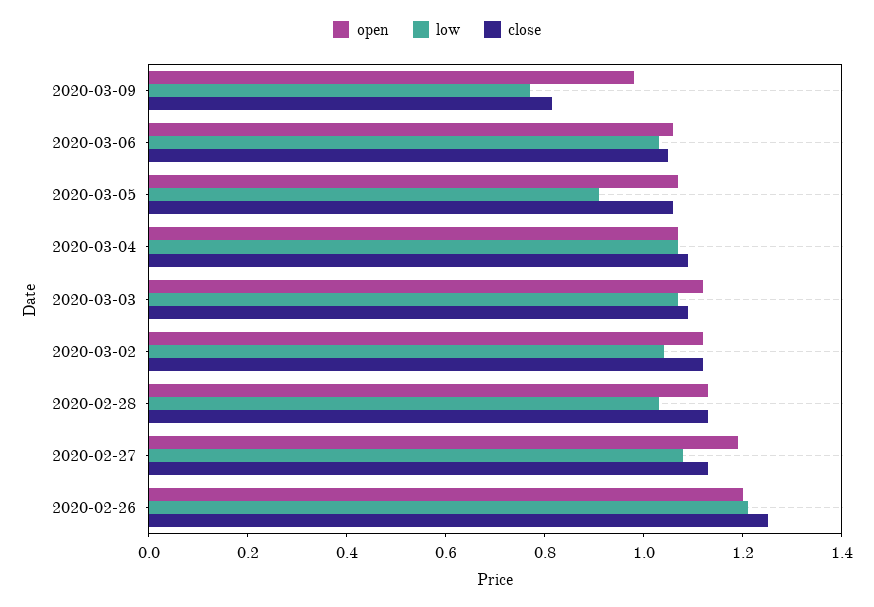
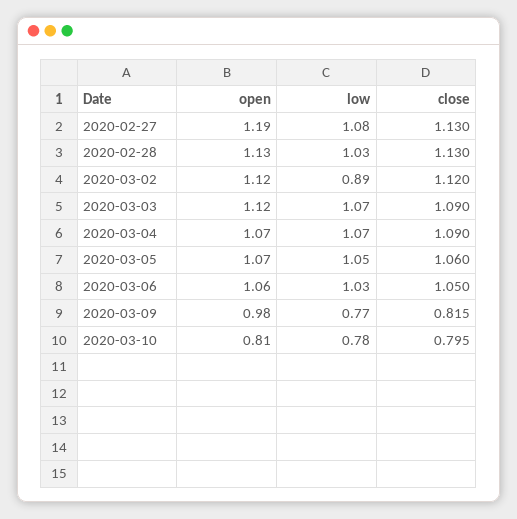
low, 2020-03-05: 0.9 -> 1.05
low, 2020-03-02: 1.05 -> 0.89
open, 2020-02-26: 1.2 -> none
low, 2020-02-26: 1.2 -> none
close, 2020-02-26: 1.25 -> none
open, 2020-03-10: none -> 0.81
low, 2020-03-10: none -> 0.78
close, 2020-03-10: none -> 0.795

